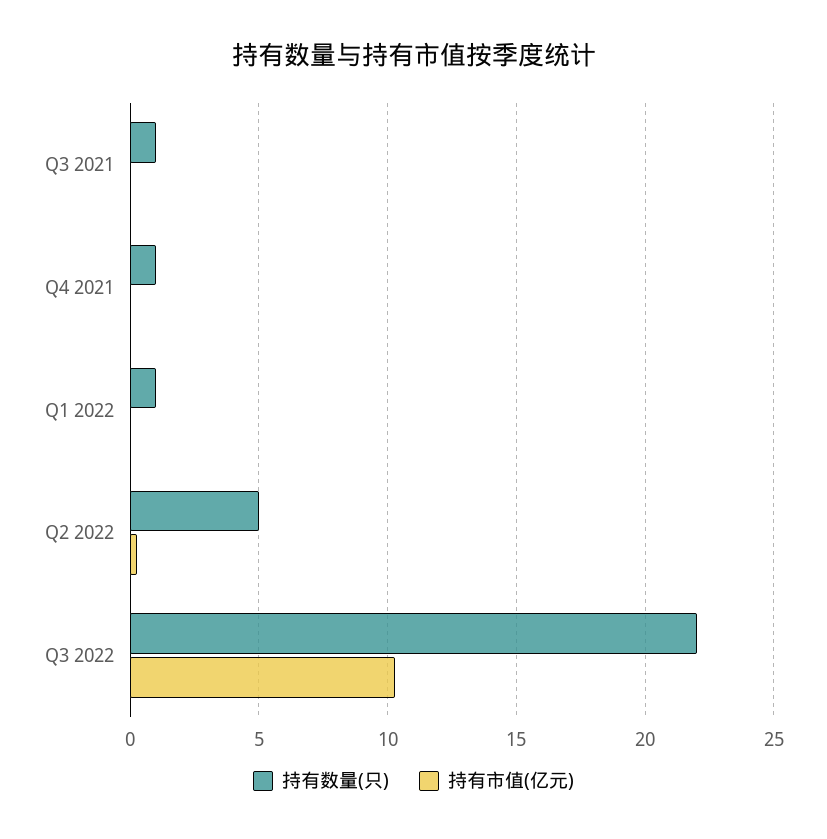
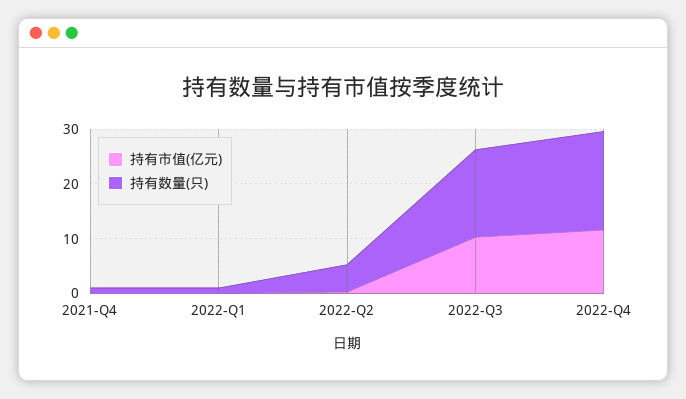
持有数量(只), Q3 2021: 1 -> none
持有市值(亿元), Q3 2021: 0 -> none
持有数量(只), Q3 2022: 22 -> 16
持有市值(亿元), 2022-Q4: none -> 12
持有数量(只), 2022-Q4: none -> 18

